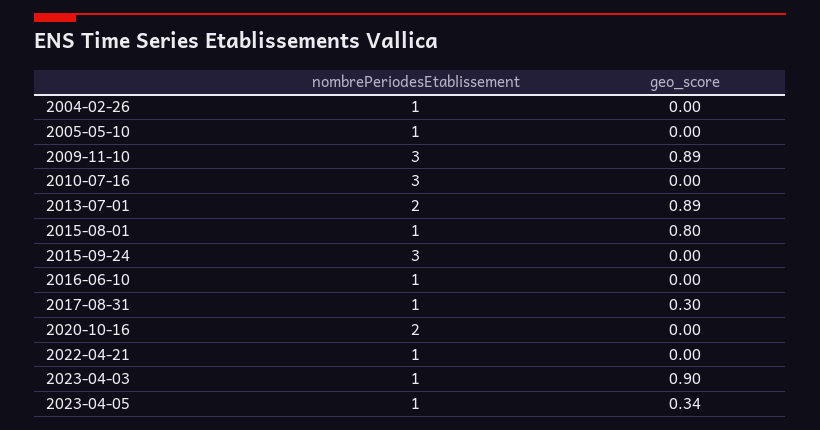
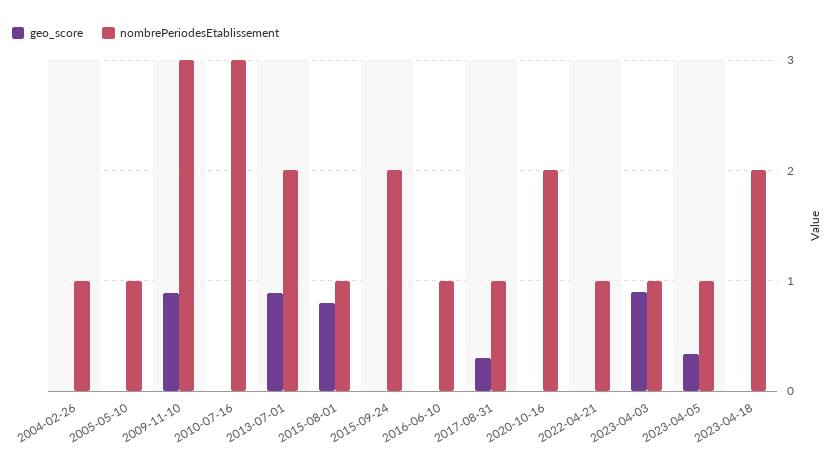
nombrePeriodesEtablissement, 2015-09-24: 3 -> 2
geo_score, 2023-04-18: none -> 0
nombrePeriodesEtablissement, 2023-04-18: none -> 2

